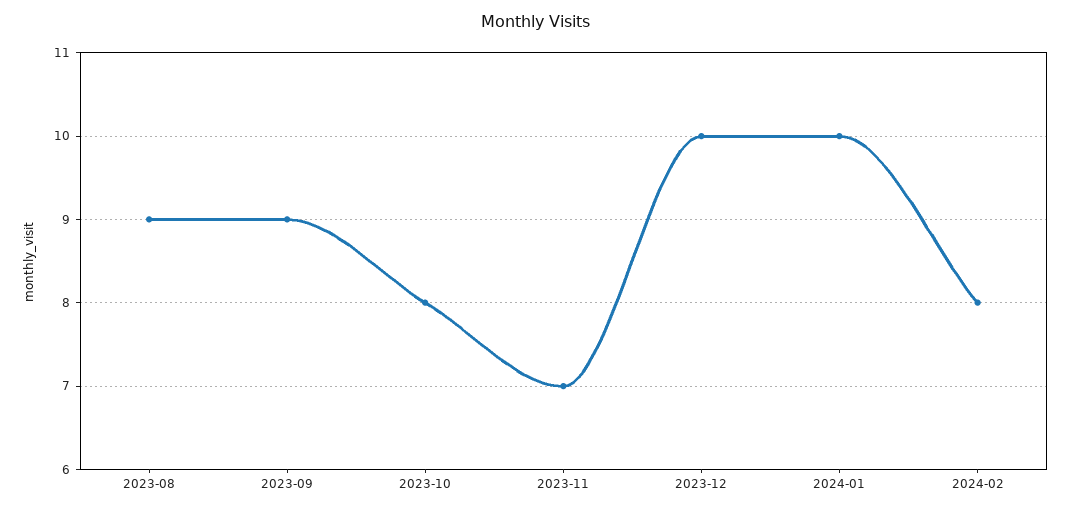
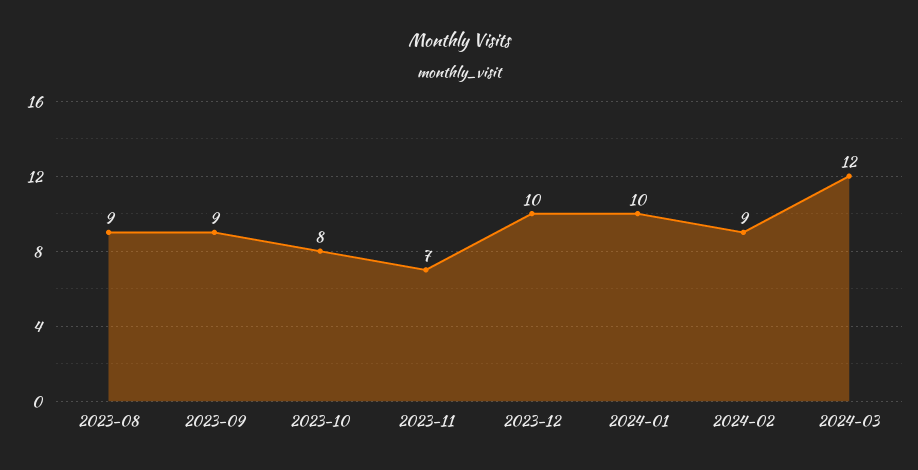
2024-02: 8 -> 9
2024-03: none -> 12

